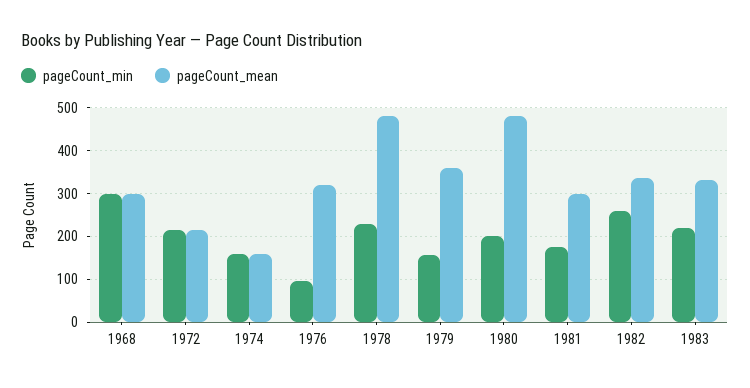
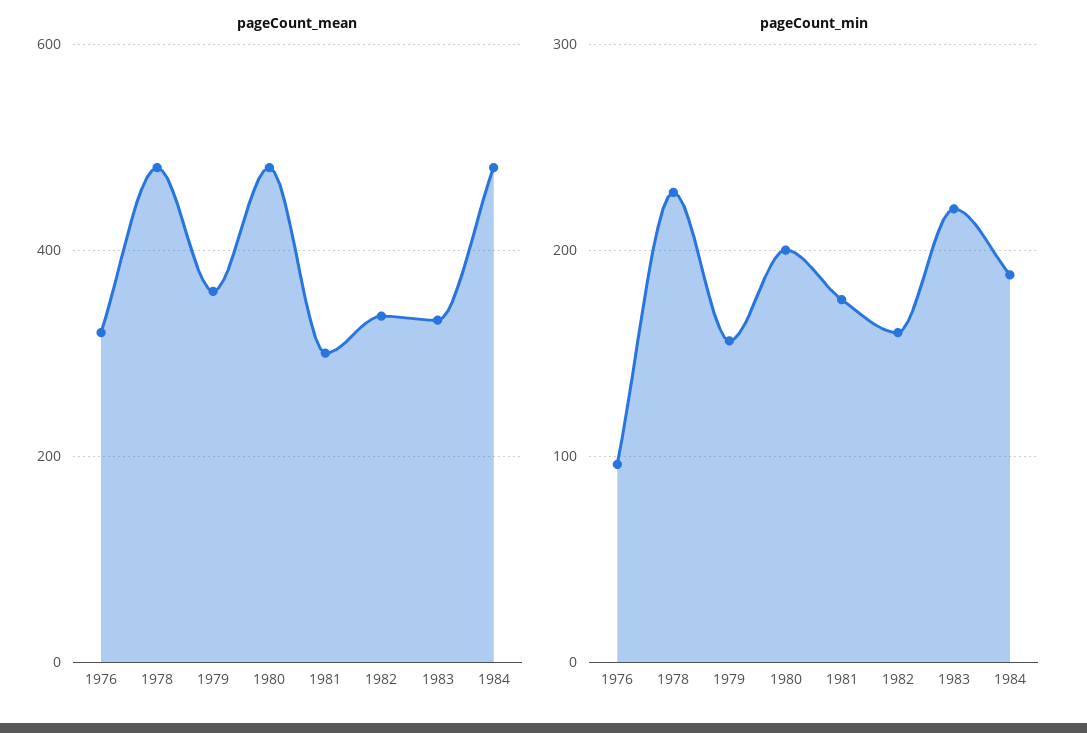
pageCount_min, 1968: 300 -> none
pageCount_mean, 1968: 300 -> none
pageCount_min, 1972: 220 -> none
pageCount_mean, 1972: 220 -> none
pageCount_min, 1974: 160 -> none
pageCount_mean, 1974: 160 -> none
pageCount_min, 1982: 260 -> 160
pageCount_mean, 1984: none -> 480
pageCount_min, 1984: none -> 190

